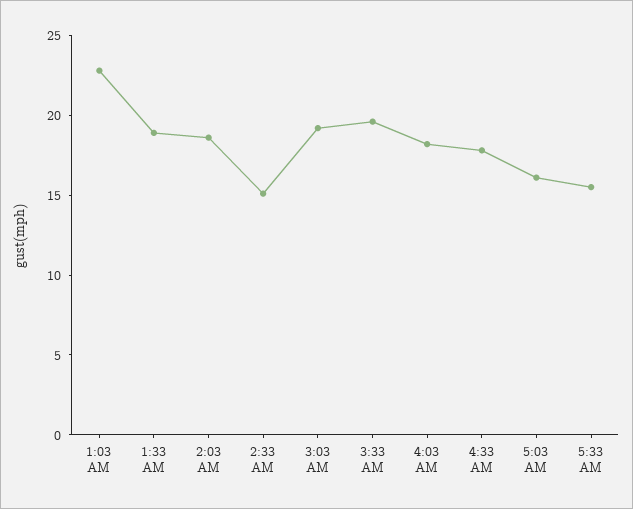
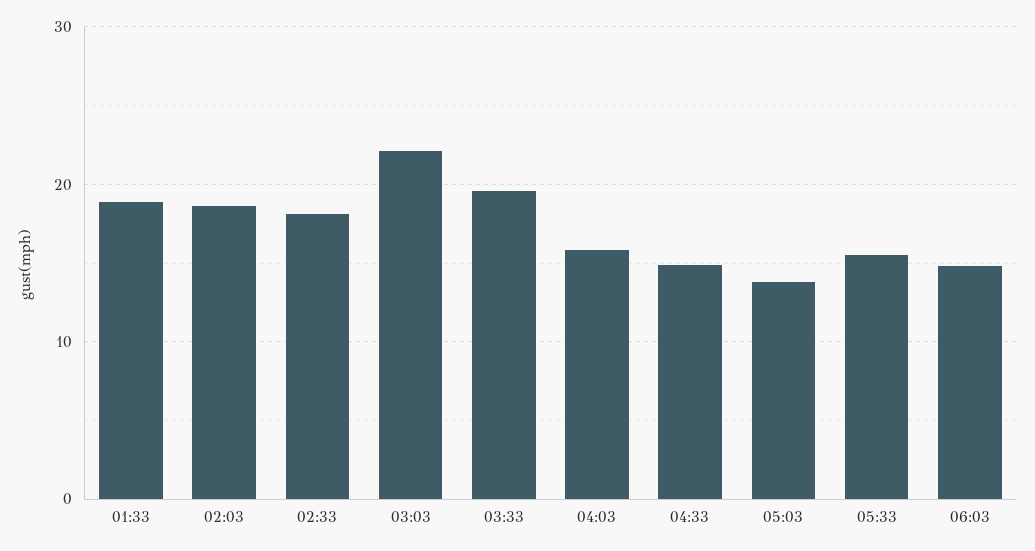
1:03 AM: 23 -> none
2:33 AM: 15 -> 18
3:03 AM: 19 -> 22
4:03 AM: 18 -> 16
4:33 AM: 18 -> 15
5:03 AM: 16 -> 14
06:03: none -> 15

